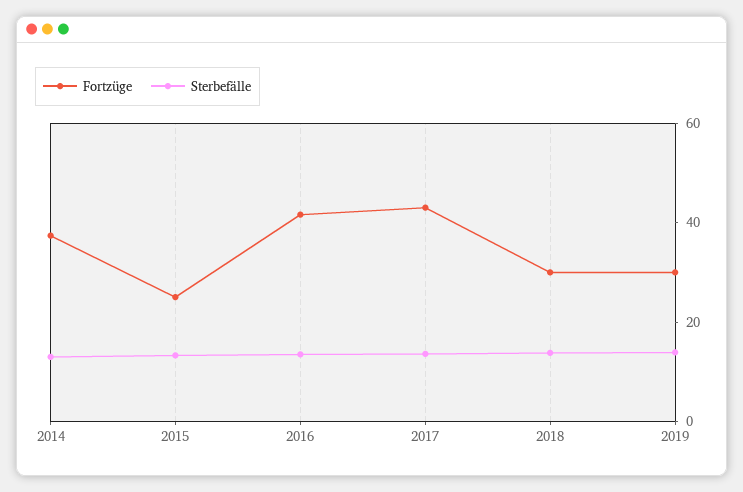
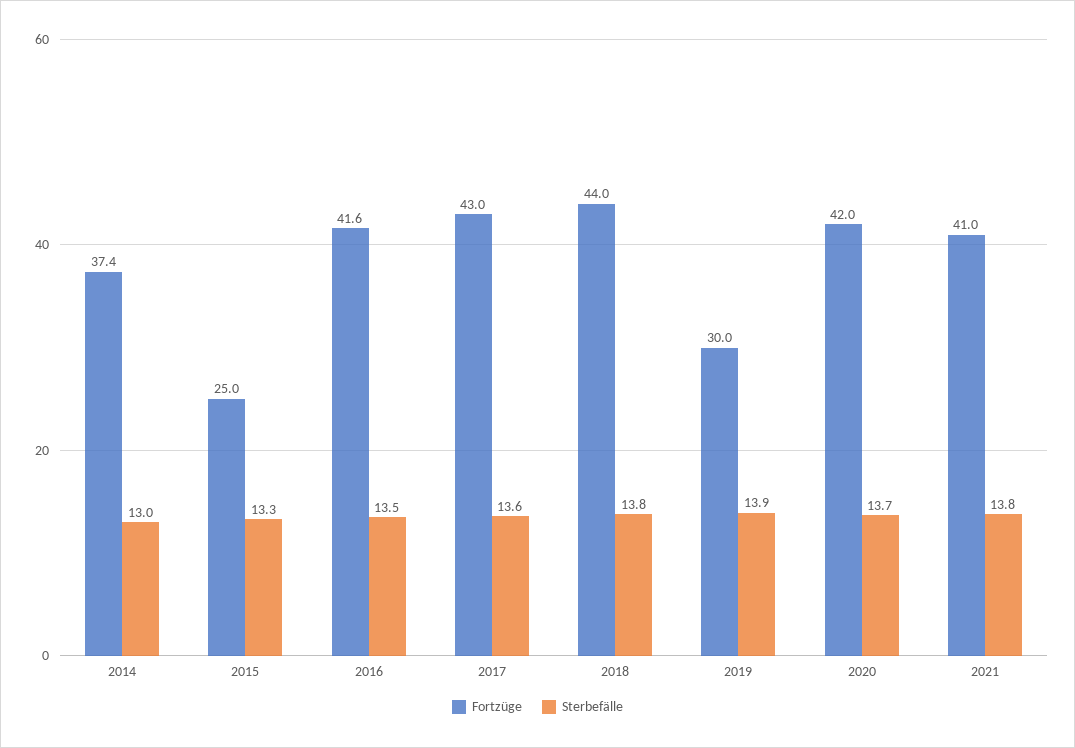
Fortzüge, 2018: 30 -> 44
Fortzüge, 2020: none -> 42
Sterbefälle, 2020: none -> 13.7
Fortzüge, 2021: none -> 41
Sterbefälle, 2021: none -> 13.8

